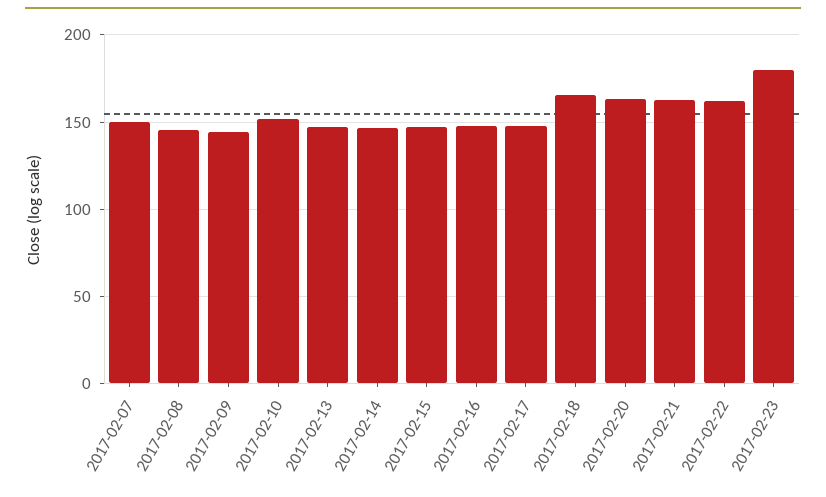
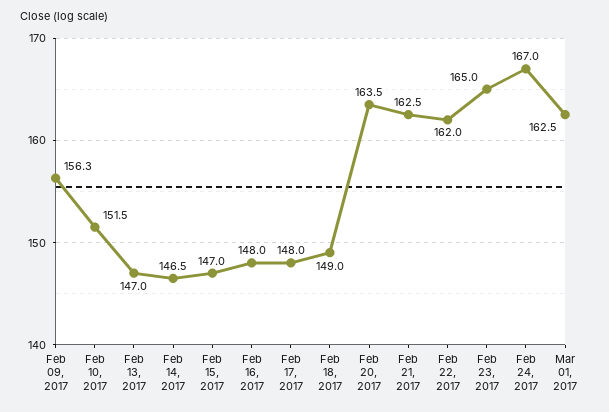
2017-02-07: 150 -> none
2017-02-08: 145 -> none
2017-02-09: 145 -> 156.3
2017-02-18: 165 -> 149
2017-02-23: 180 -> 165
Feb 24, 2017: none -> 167
Mar 01, 2017: none -> 162.5

